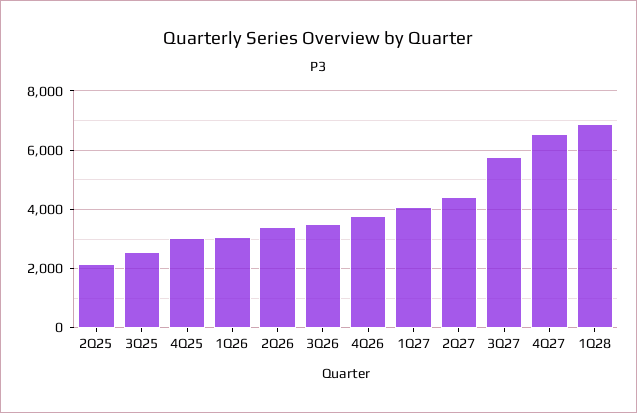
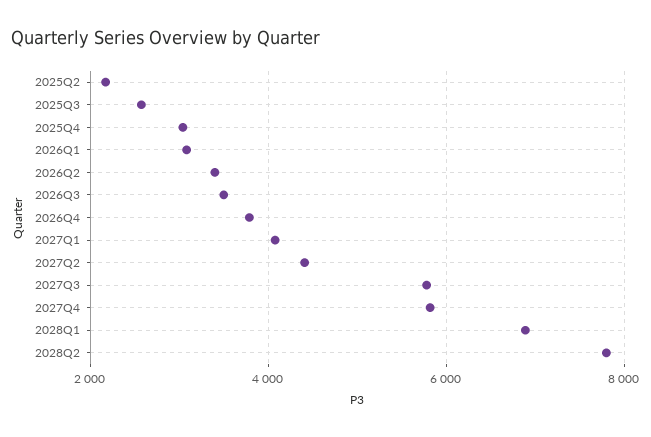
4Q27: 6500 -> 5800
2028Q2: none -> 7800

